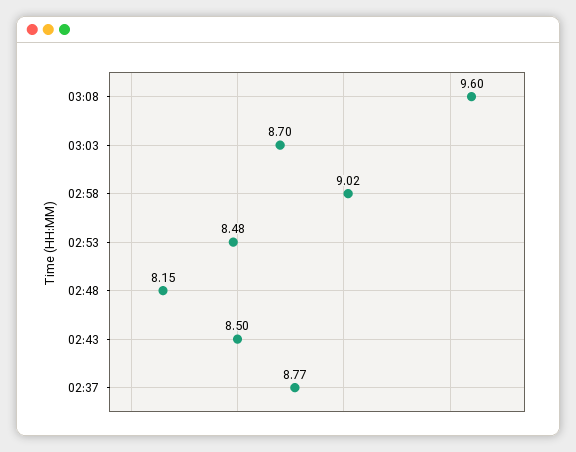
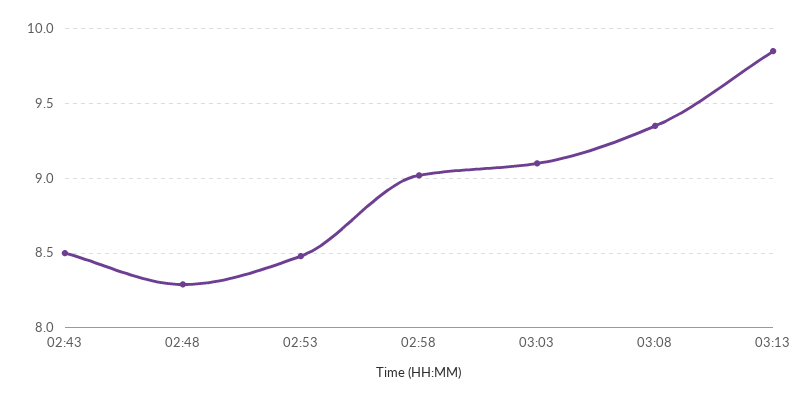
03:08: 9.6 -> 9.35
03:03: 8.7 -> 9.1
02:48: 8.15 -> 8.3
02:37: 8.77 -> none
03:13: none -> 9.85

